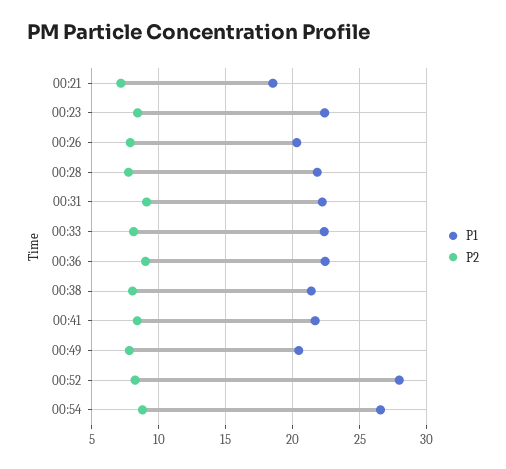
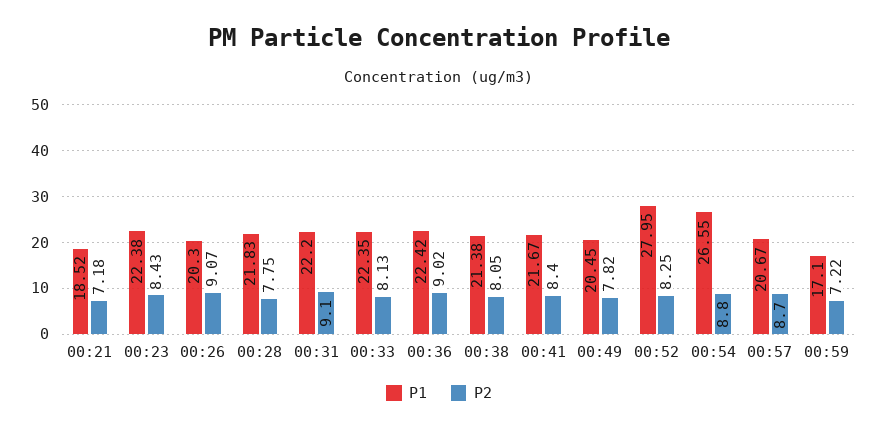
P2, 00:26: 8 -> 9.07
P1, 00:57: none -> 20.67
P2, 00:57: none -> 8.7
P1, 00:59: none -> 17.1
P2, 00:59: none -> 7.22

